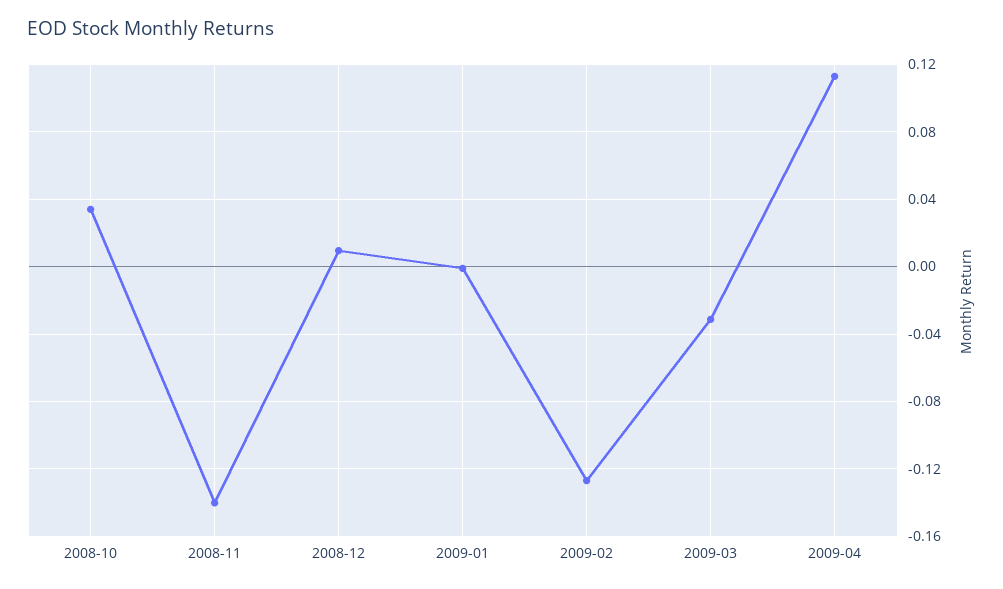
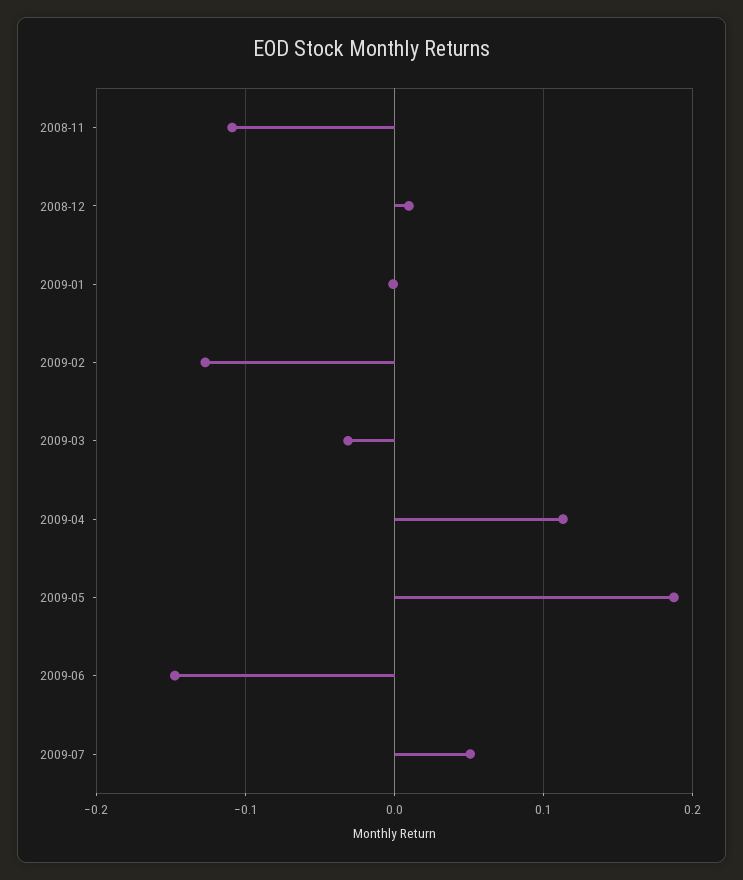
2008-10: 0.035 -> none
2008-11: -0.14 -> -0.11
2009-05: none -> 0.19
2009-06: none -> -0.15
2009-07: none -> 0.05

